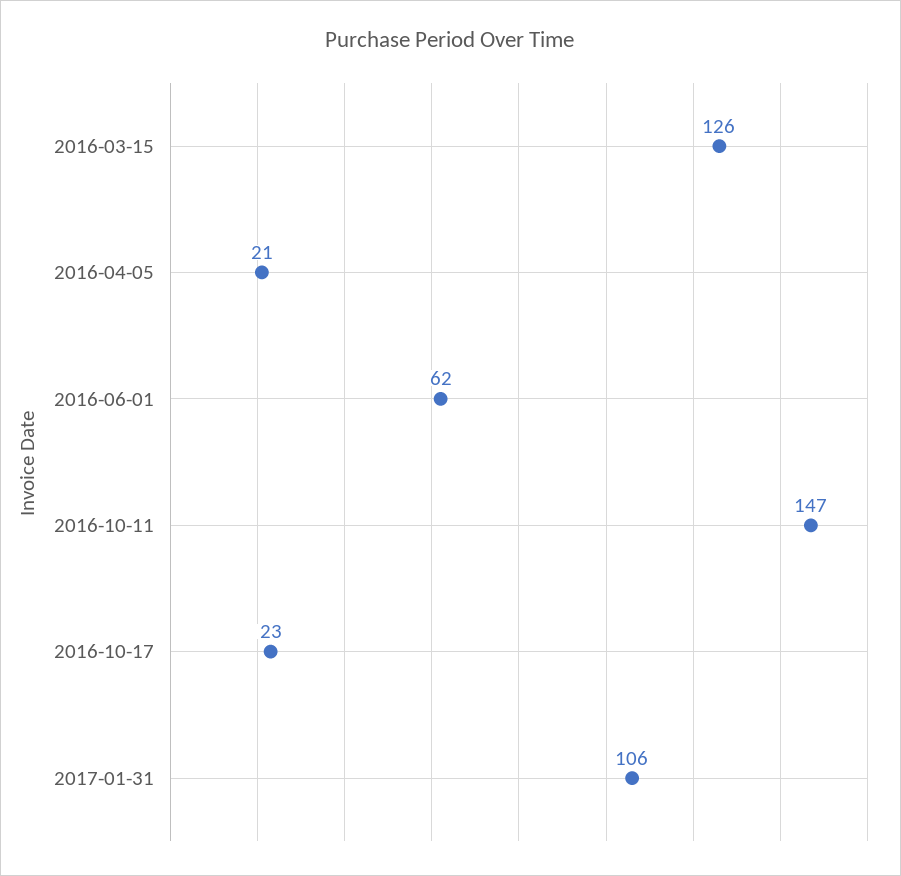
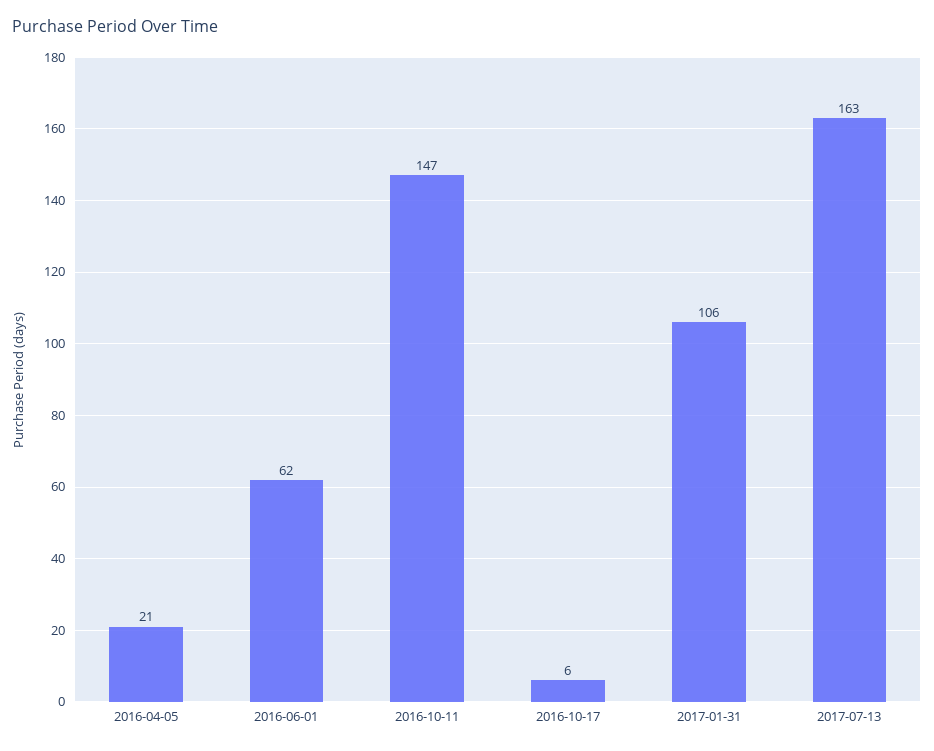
2016-03-15: 126 -> none
2016-10-17: 23 -> 6
2017-07-13: none -> 163

